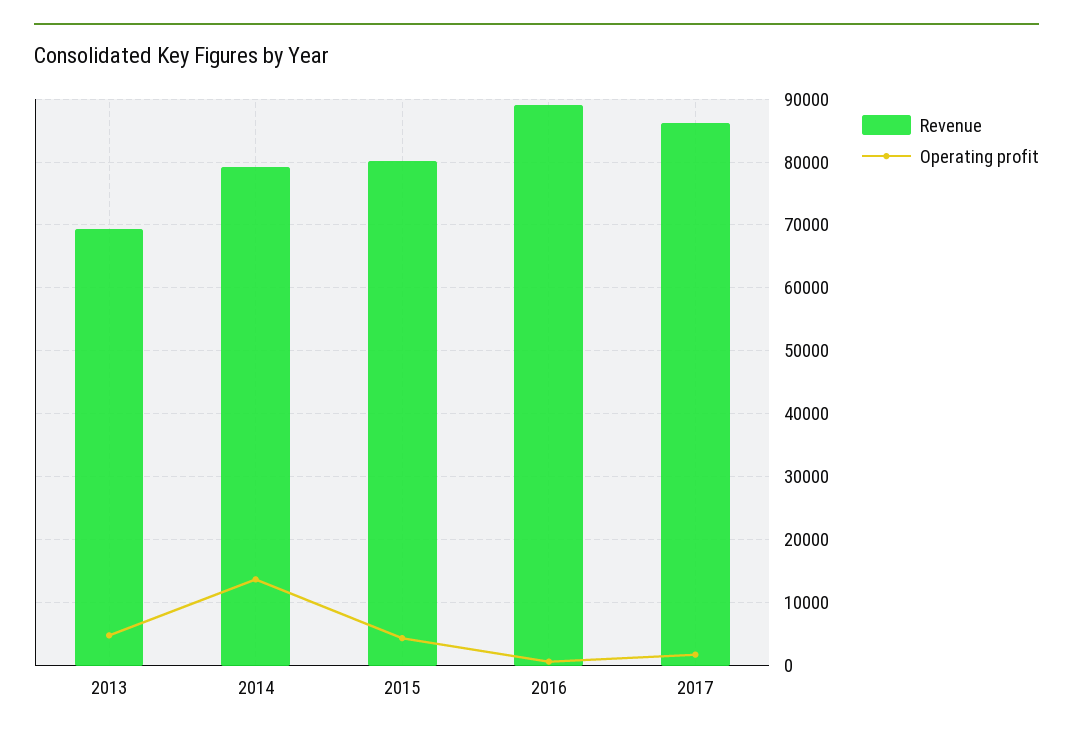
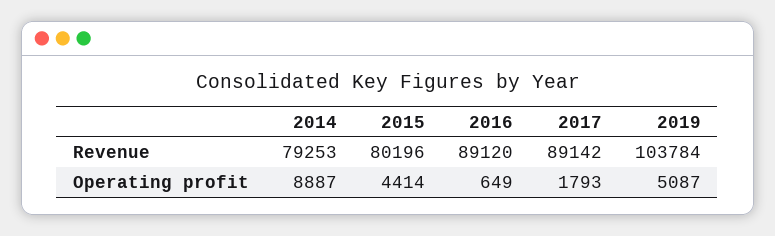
Revenue, 2013: 69000 -> none
Operating profit, 2013: 5000 -> none
Operating profit, 2014: 14000 -> 8887
Revenue, 2017: 86000 -> 89142
Revenue, 2019: none -> 103784
Operating profit, 2019: none -> 5087

